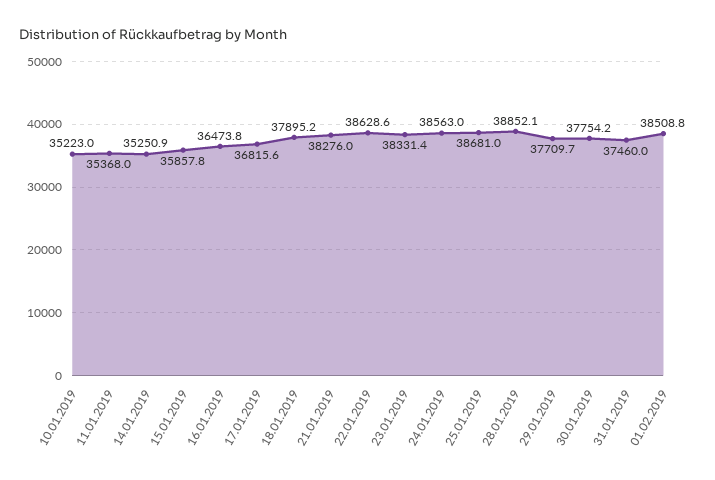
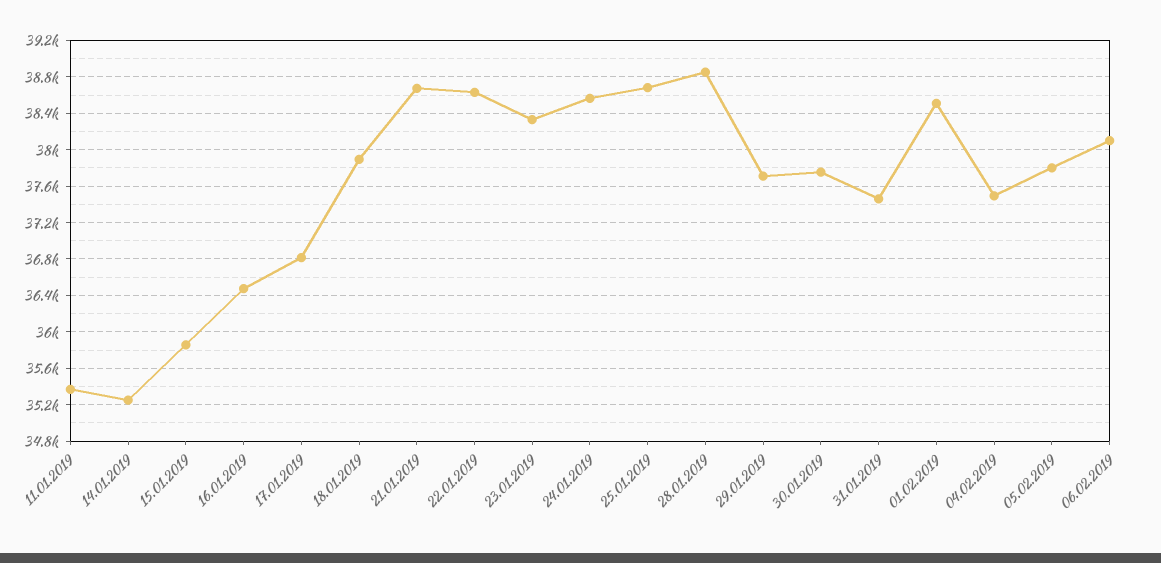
10.01.2019: 35223 -> none
21.01.2019: 38276 -> 38700
04.02.2019: none -> 37500
05.02.2019: none -> 37800
06.02.2019: none -> 38100

